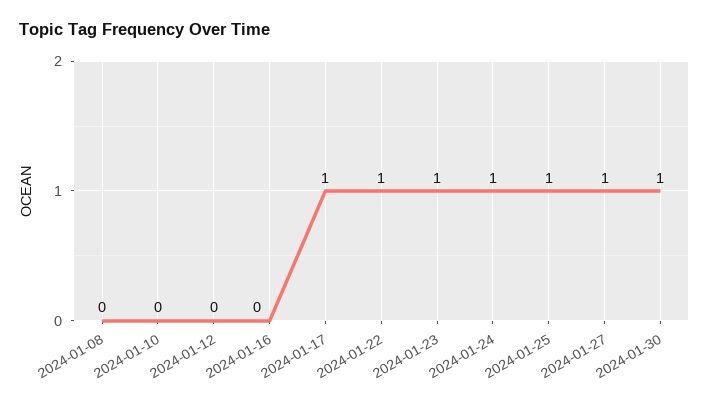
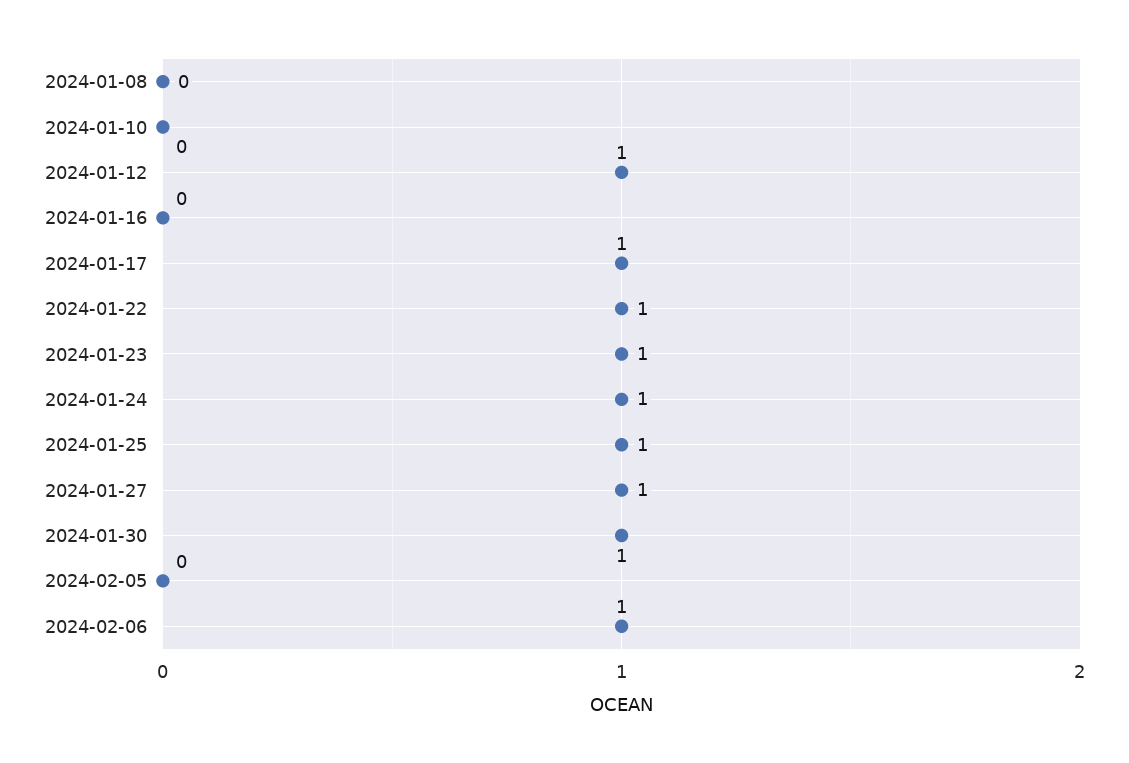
2024-01-12: 0 -> 1
2024-02-05: none -> 0
2024-02-06: none -> 1

